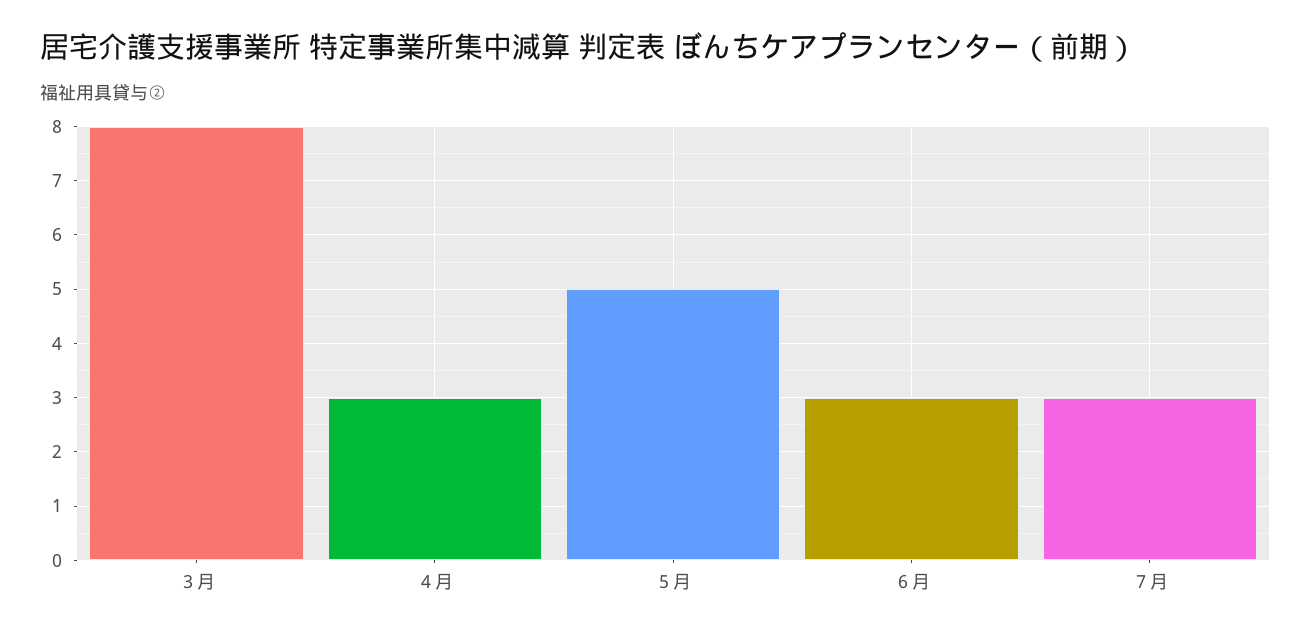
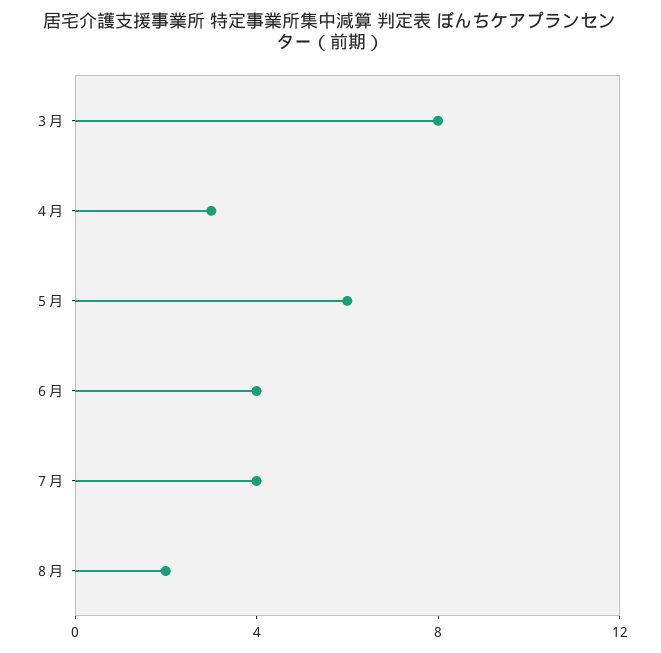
５月: 5 -> 6
６月: 3 -> 4
７月: 3 -> 4
８月: none -> 2

